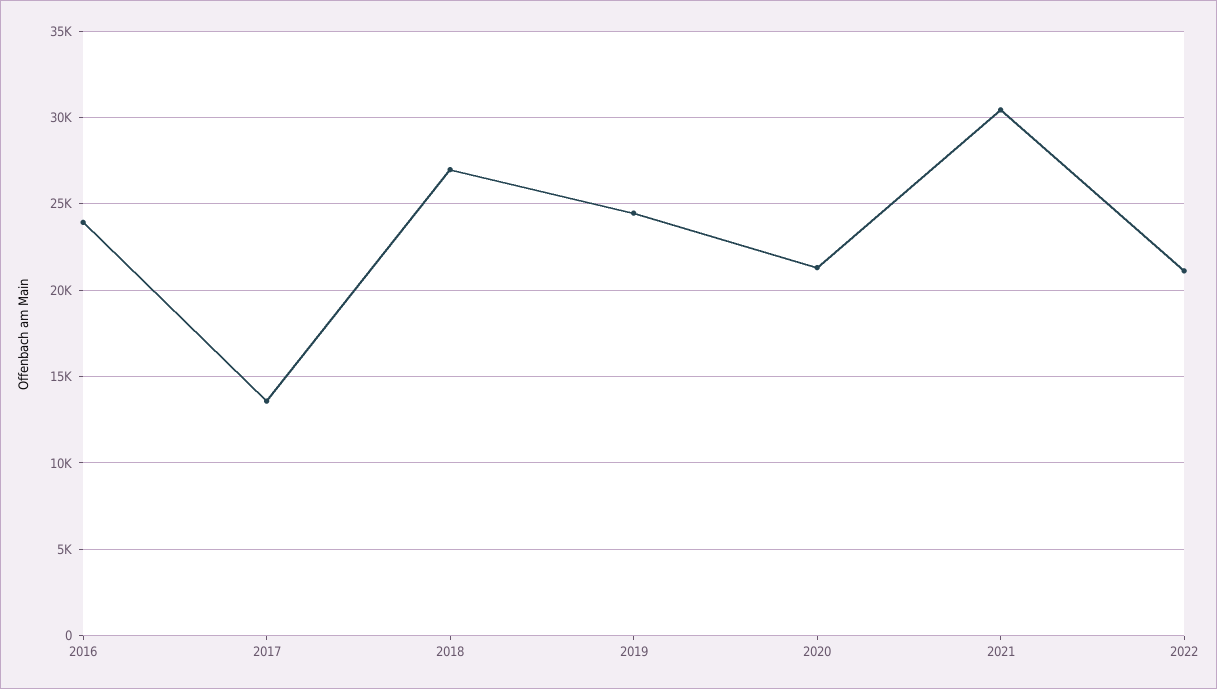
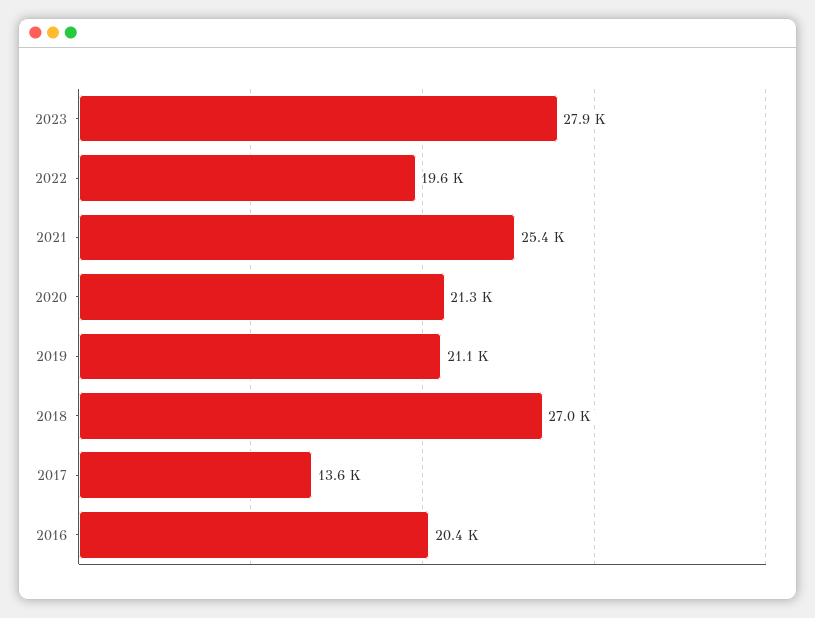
2016: 24000 -> 20400
2019: 24500 -> 21100
2021: 30500 -> 25400
2022: 21000 -> 19600
2023: none -> 27900

